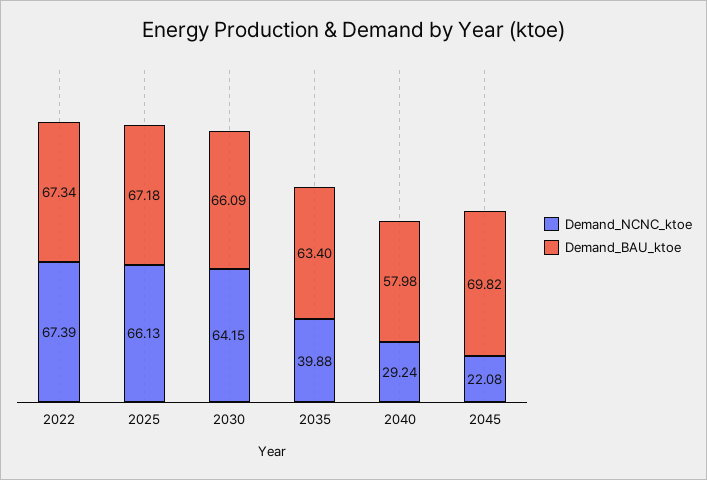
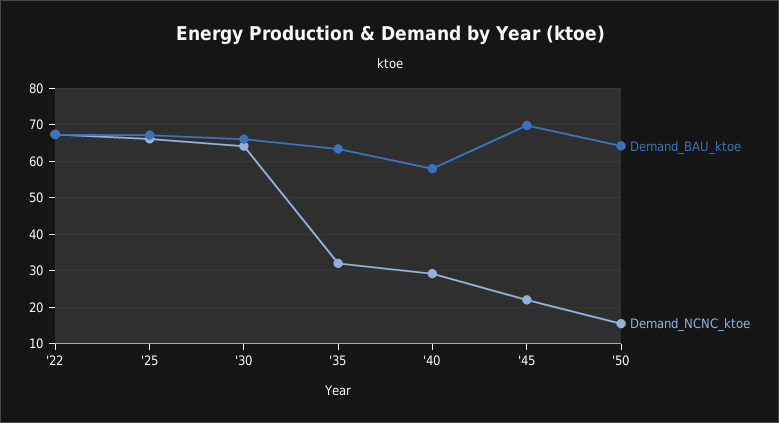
Demand_NCNC_ktoe, 2035: 39.88 -> 32
Demand_BAU_ktoe, '50: none -> 64
Demand_NCNC_ktoe, '50: none -> 16

